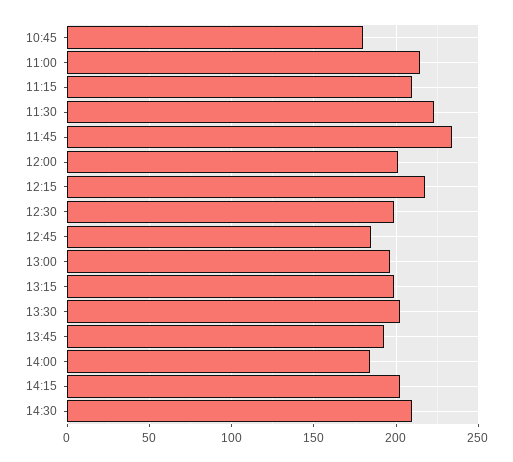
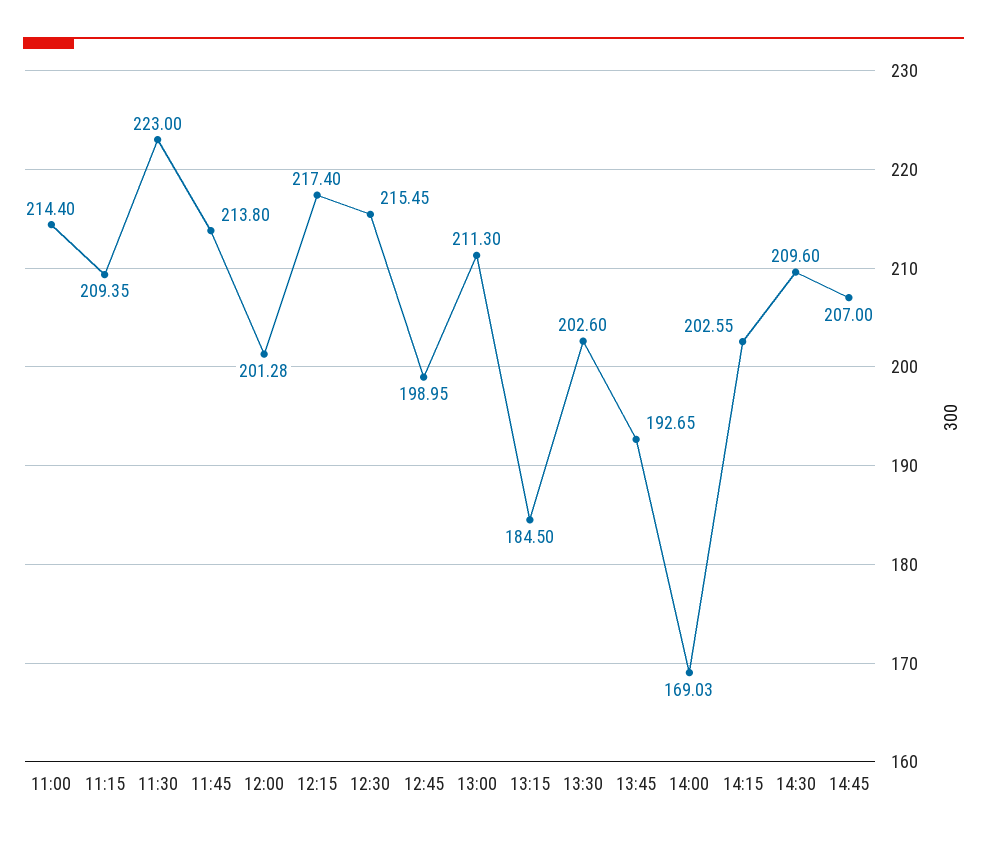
10:45: 180 -> none
11:45: 235 -> 213.8
12:30: 200 -> 215.45
12:45: 185 -> 198.95
13:00: 195 -> 211.3
13:15: 200 -> 184.5
14:00: 185 -> 169.03
14:45: none -> 207

